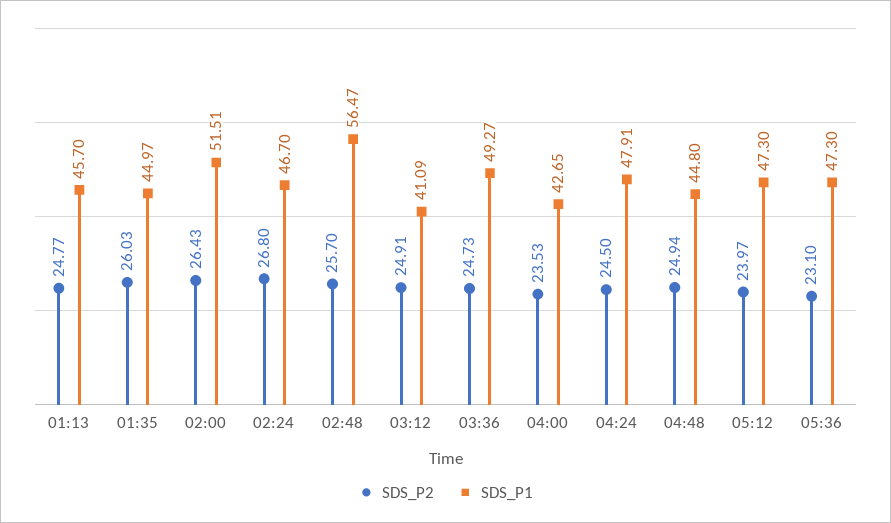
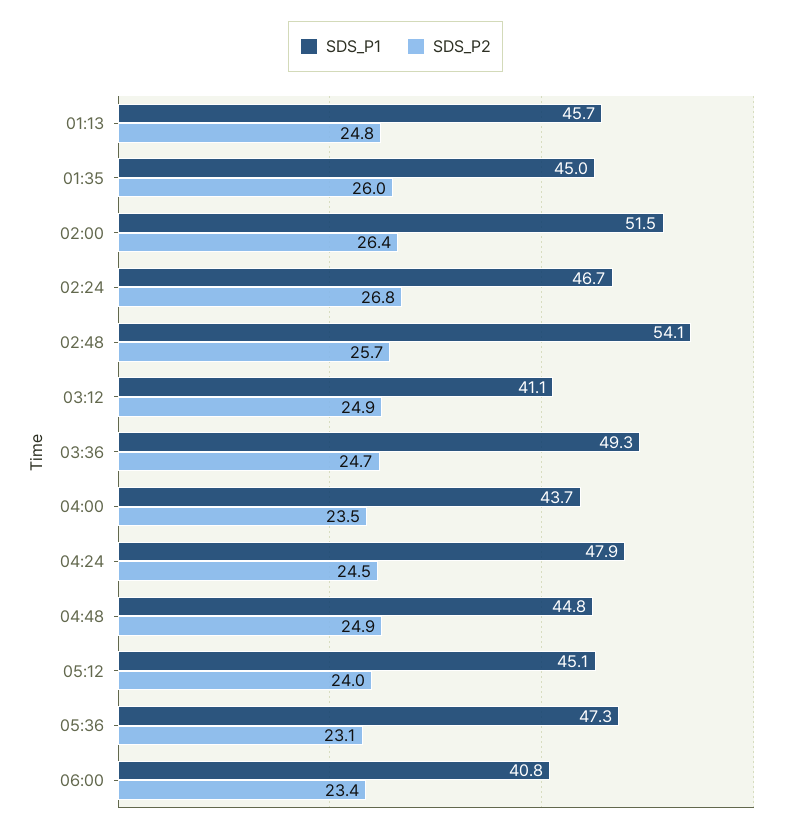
SDS_P1, 02:48: 56.47 -> 54.1
SDS_P1, 04:00: 42.65 -> 43.7
SDS_P1, 05:12: 47.3 -> 45.1
SDS_P1, 06:00: none -> 40.8
SDS_P2, 06:00: none -> 23.4

